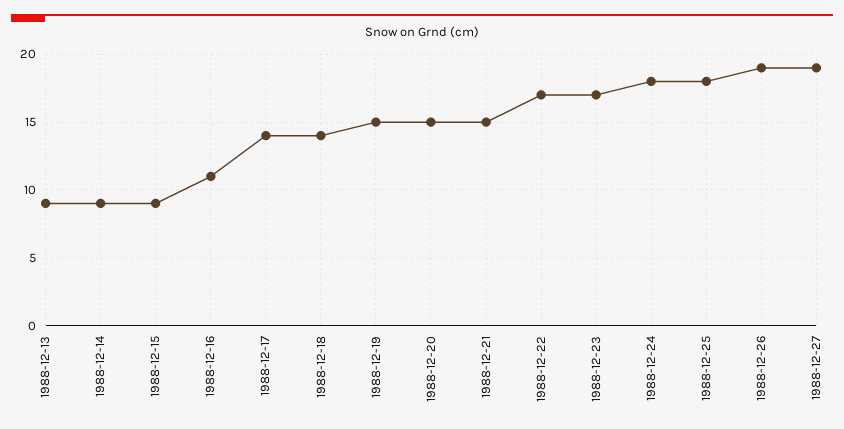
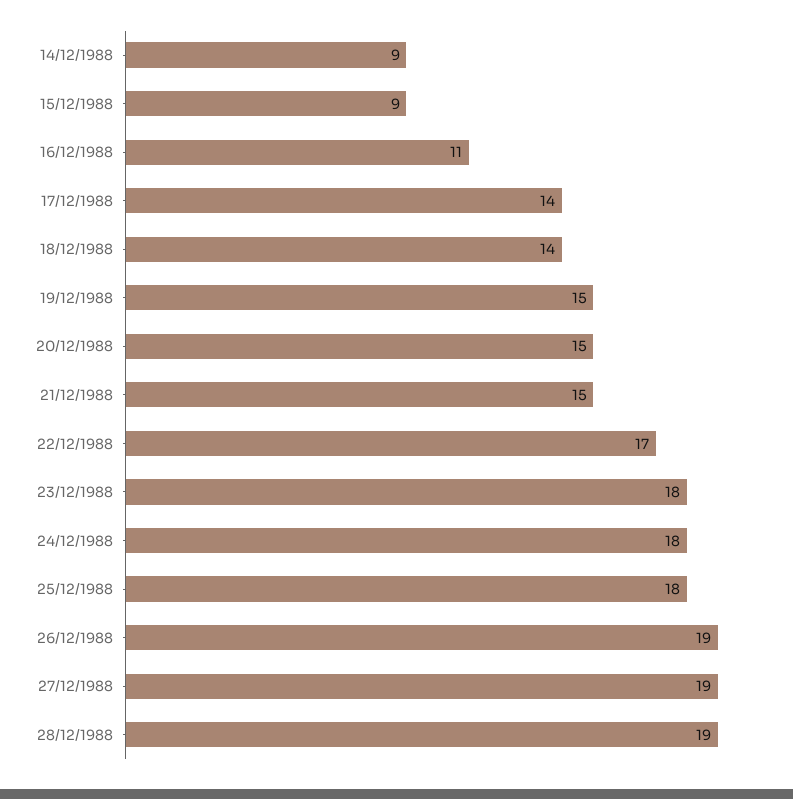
1988-12-13: 9 -> none
1988-12-23: 17 -> 18
28/12/1988: none -> 19

